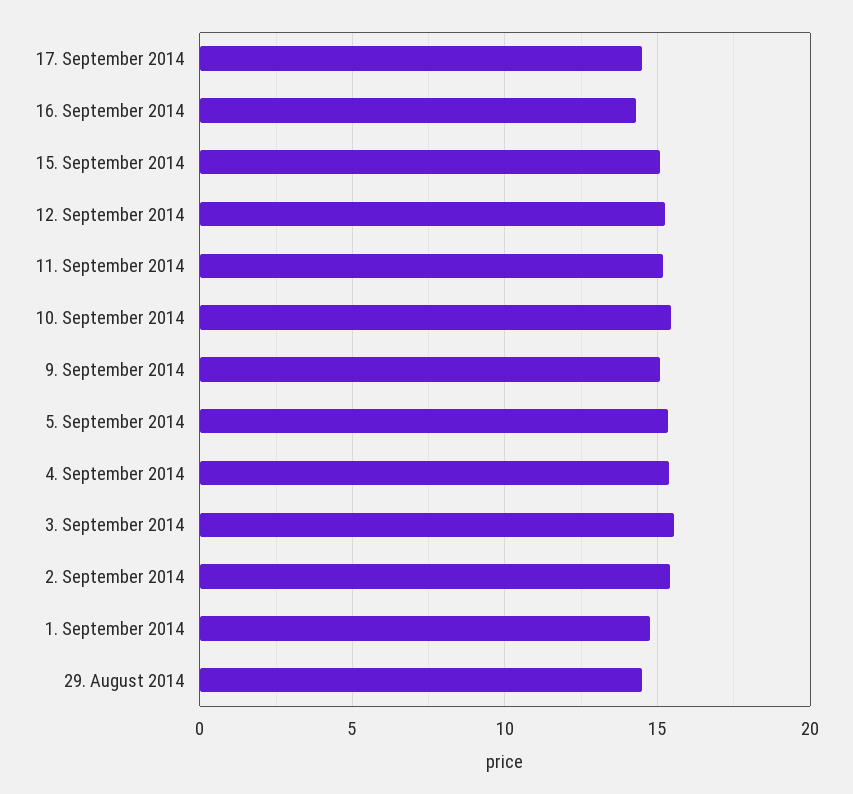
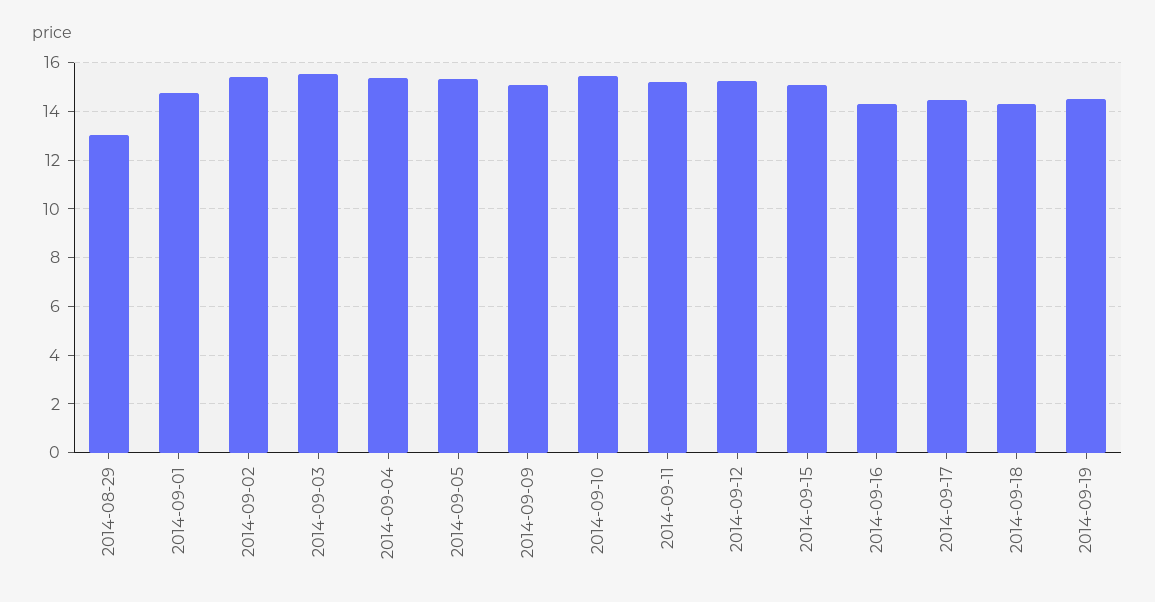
29. August 2014: 14.5 -> 13
2014-09-18: none -> 14.25
2014-09-19: none -> 14.5

